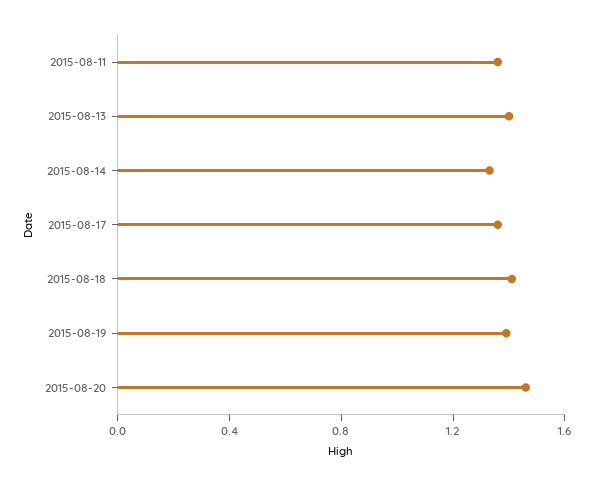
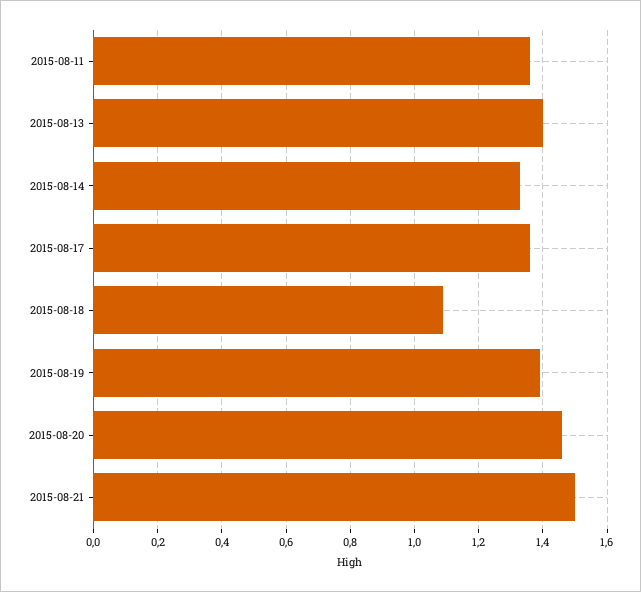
2015-08-18: 1.4 -> 1.1
2015-08-21: none -> 1.5

